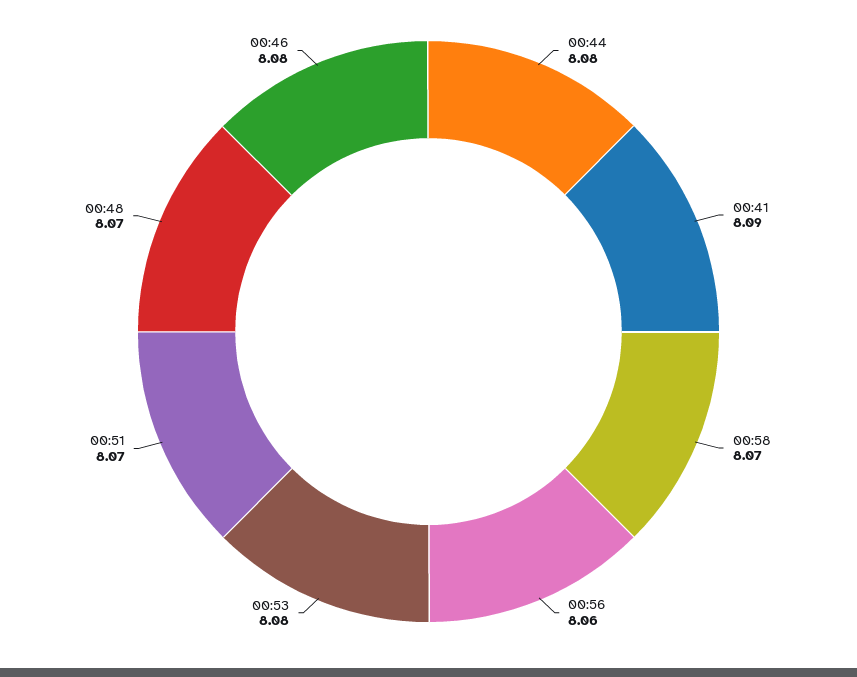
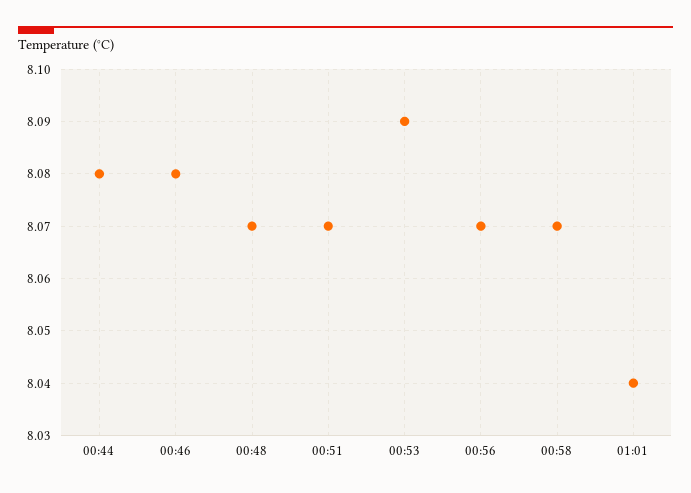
00:41: 8.09 -> none
00:56: 8.06 -> 8.07
00:53: 8.08 -> 8.09
01:01: none -> 8.04

